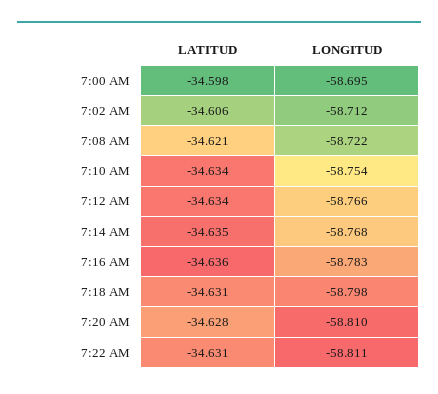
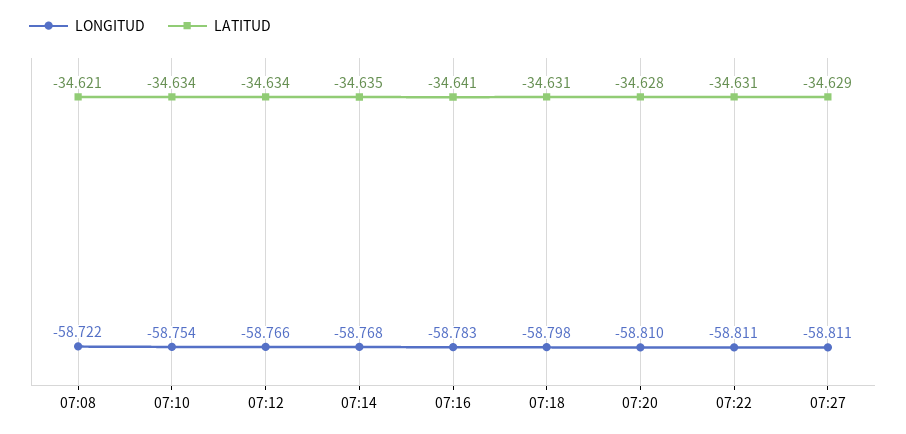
LATITUD, 7:00 AM: -34.598 -> none
LONGITUD, 7:00 AM: -58.695 -> none
LATITUD, 7:02 AM: -34.606 -> none
LONGITUD, 7:02 AM: -58.712 -> none
LATITUD, 7:16 AM: -34.636 -> -34.641
LONGITUD, 07:27: none -> -58.811
LATITUD, 07:27: none -> -34.629

